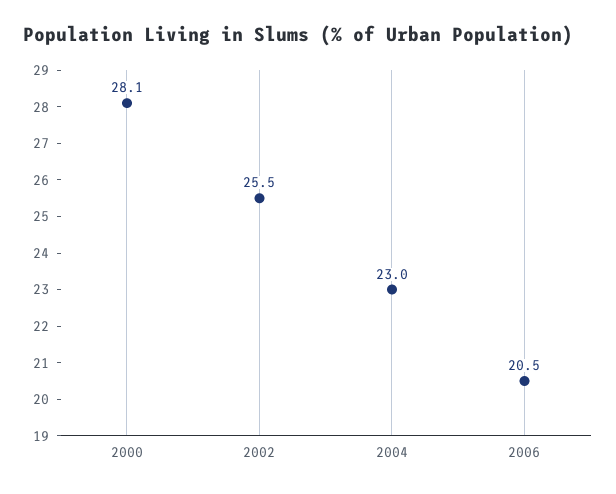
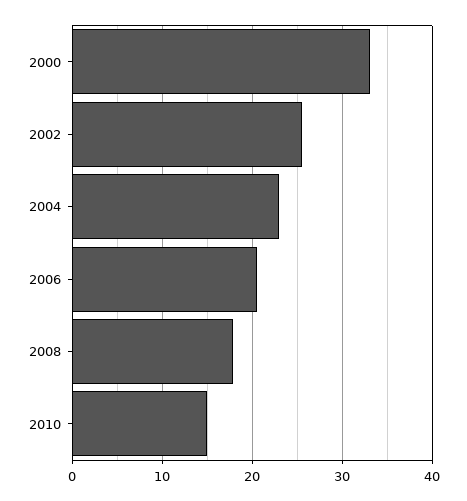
2000: 28.1 -> 33
2008: none -> 18
2010: none -> 15

